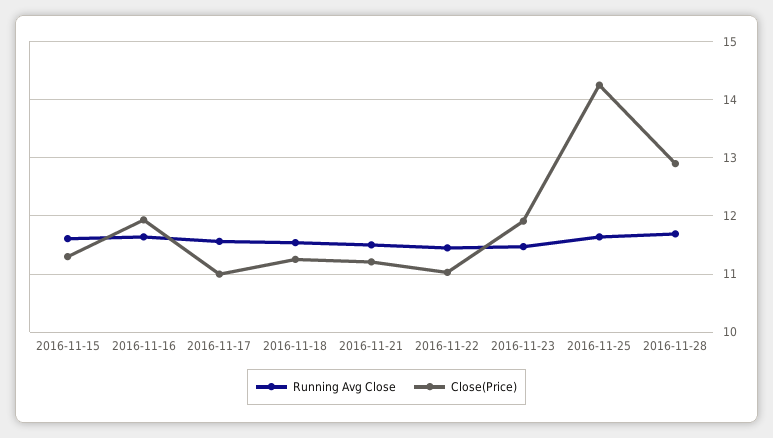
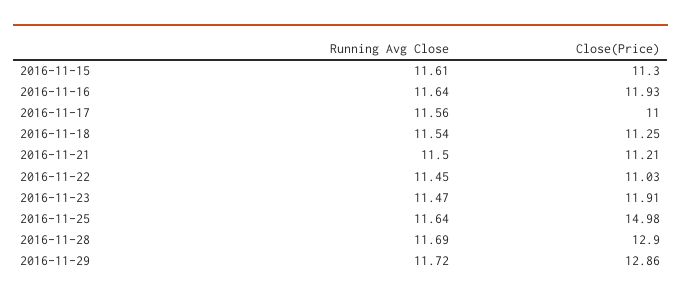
Close(Price), 2016-11-25: 14.2 -> 14.98
Running Avg Close, 2016-11-29: none -> 11.72
Close(Price), 2016-11-29: none -> 12.86

